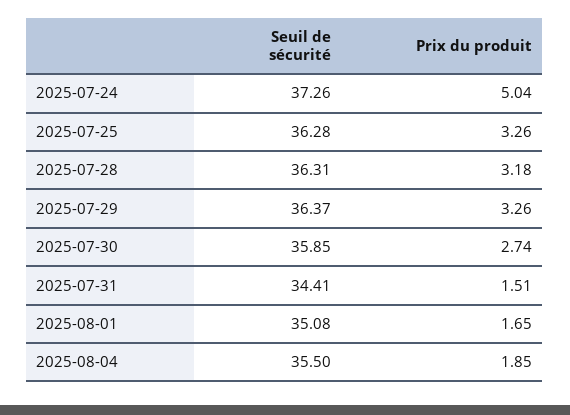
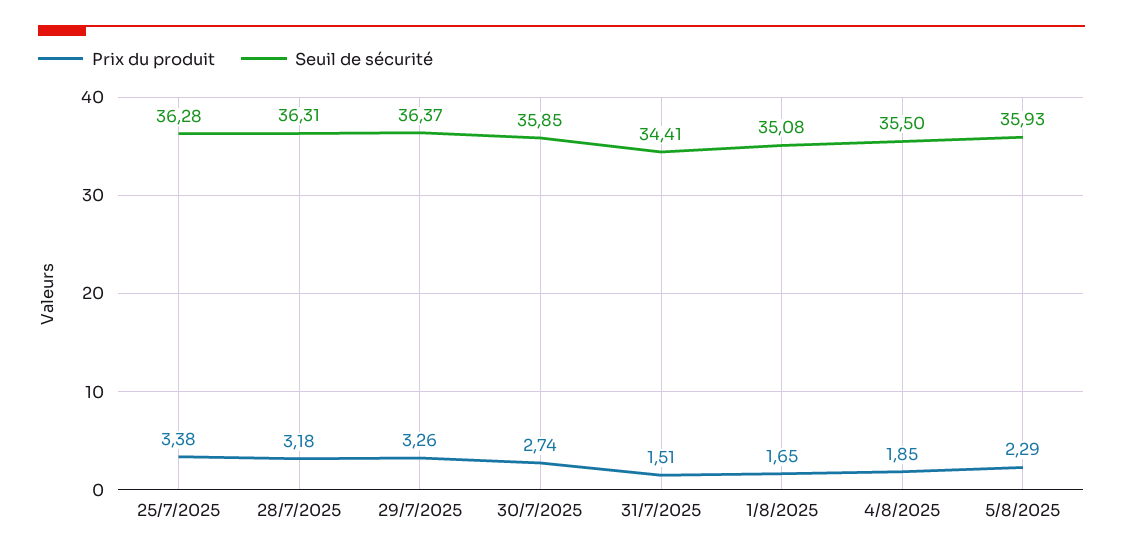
Seuil de sécurité, 2025-07-24: 37.26 -> none
Prix du produit, 2025-07-24: 5.04 -> none
Prix du produit, 2025-07-25: 3.26 -> 3.38
Prix du produit, 5/8/2025: none -> 2.29
Seuil de sécurité, 5/8/2025: none -> 35.93

